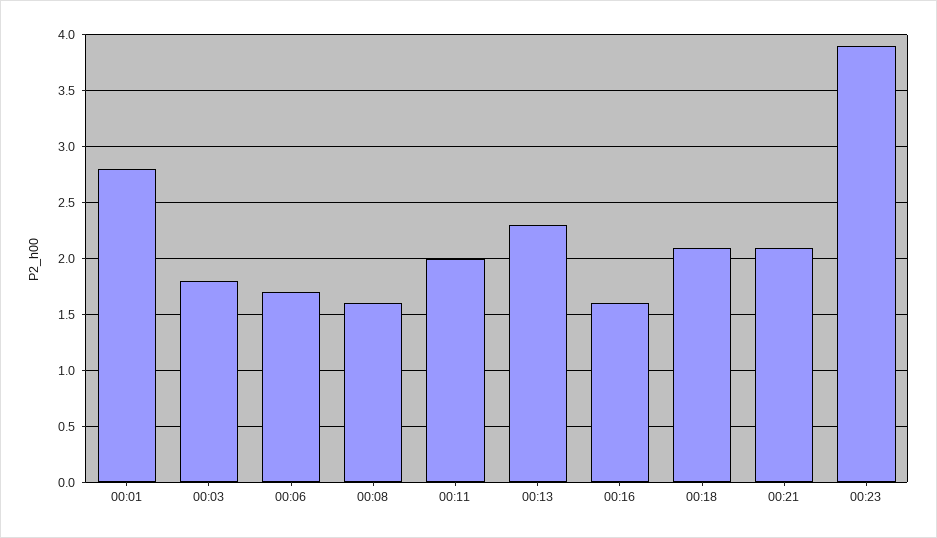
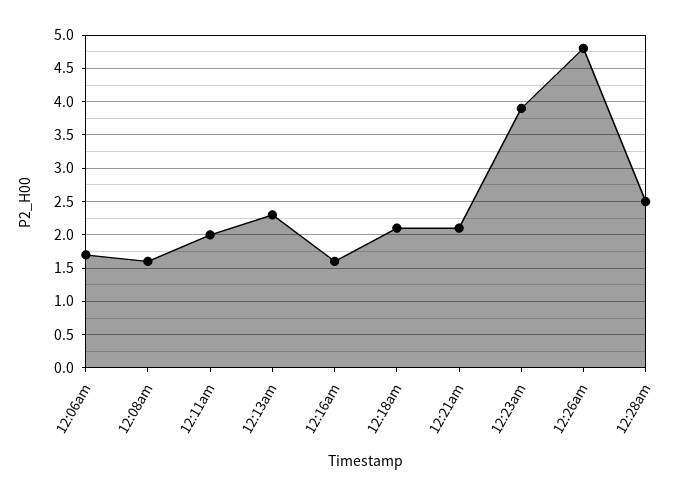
00:01: 2.8 -> none
00:03: 1.8 -> none
12:26am: none -> 4.8
12:28am: none -> 2.5

